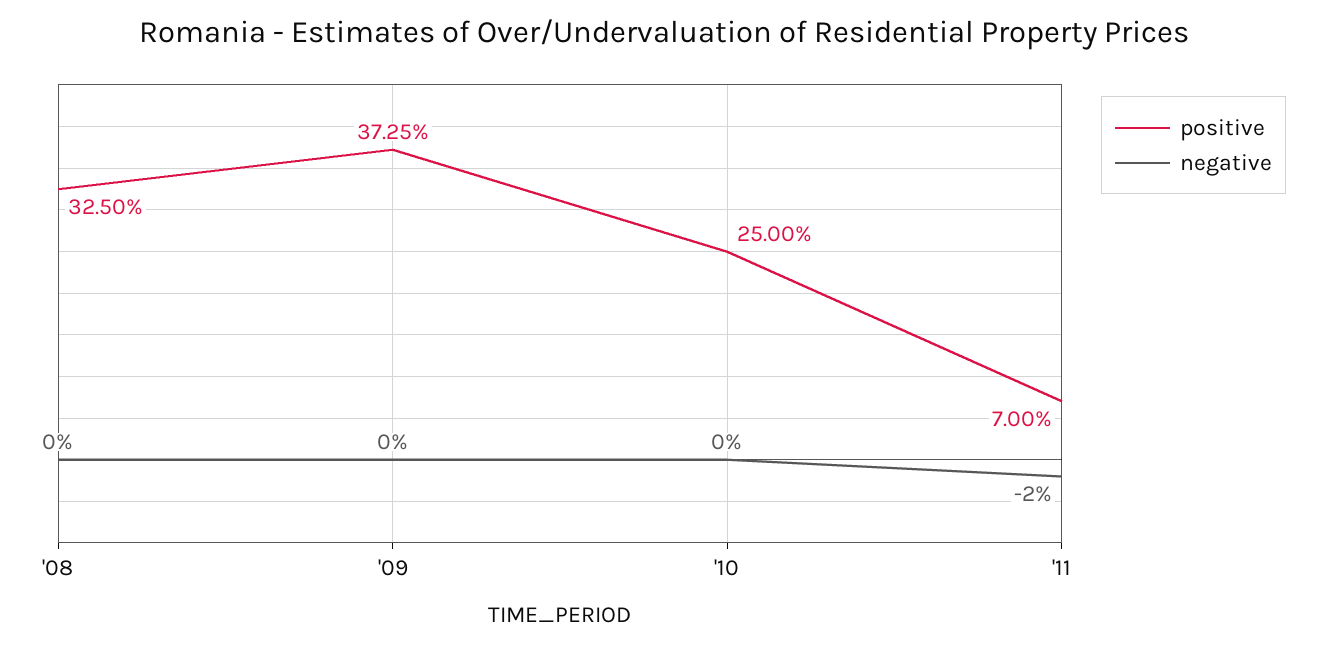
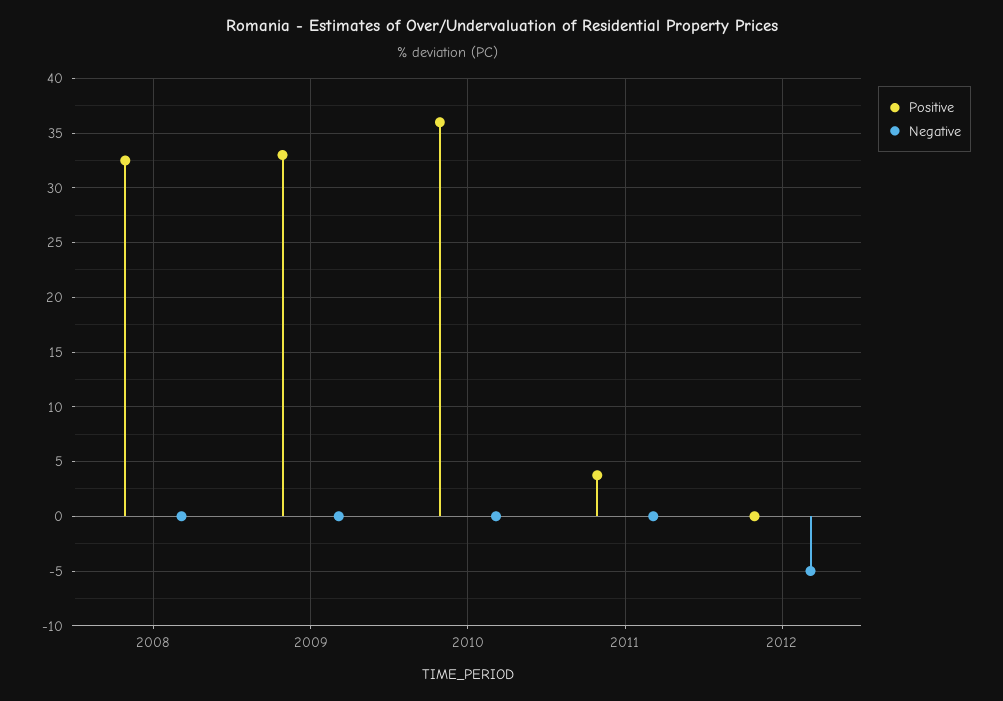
positive, '09: 37.25 -> 33
positive, '10: 25 -> 36
positive, '11: 7 -> 4
negative, '11: -2 -> 0
positive, 2012: none -> 0
negative, 2012: none -> -5

